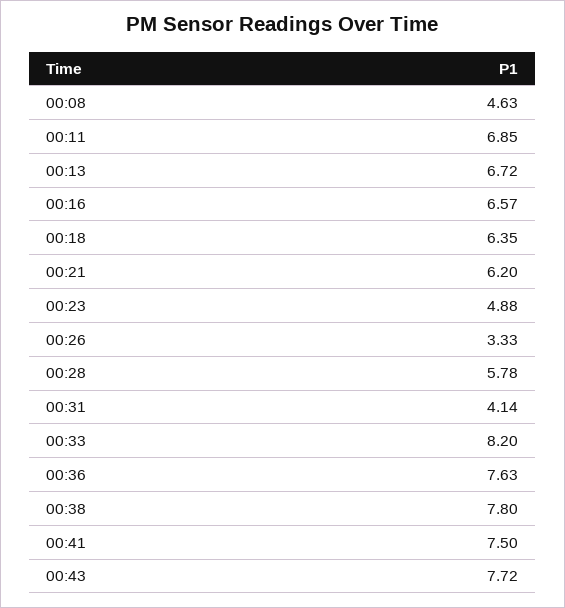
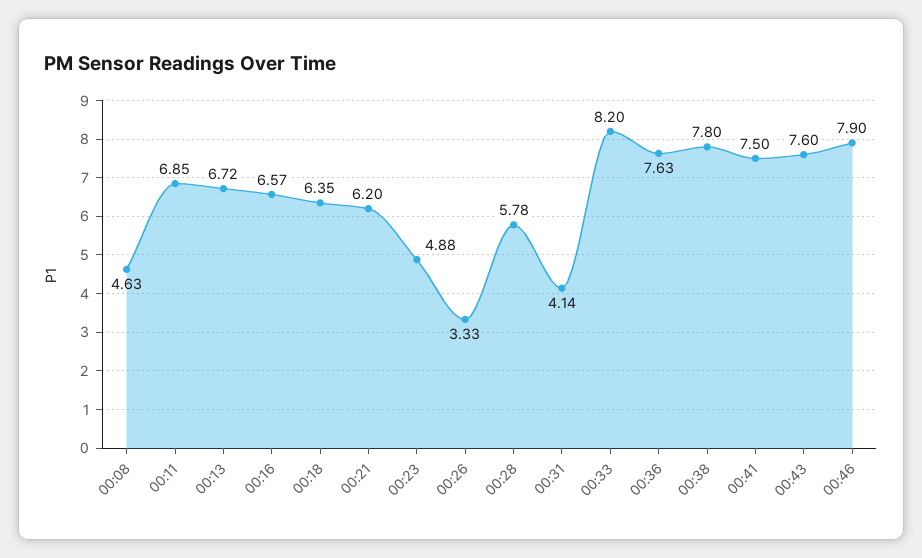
00:43: 7.72 -> 7.6
00:46: none -> 7.9

